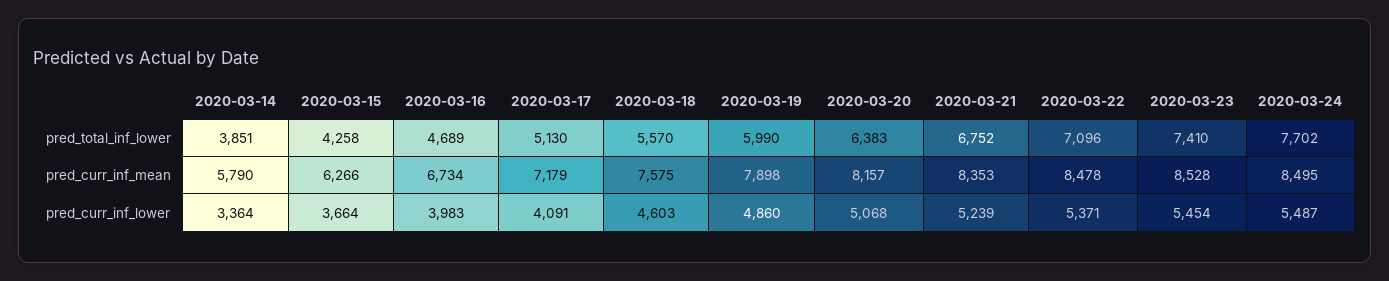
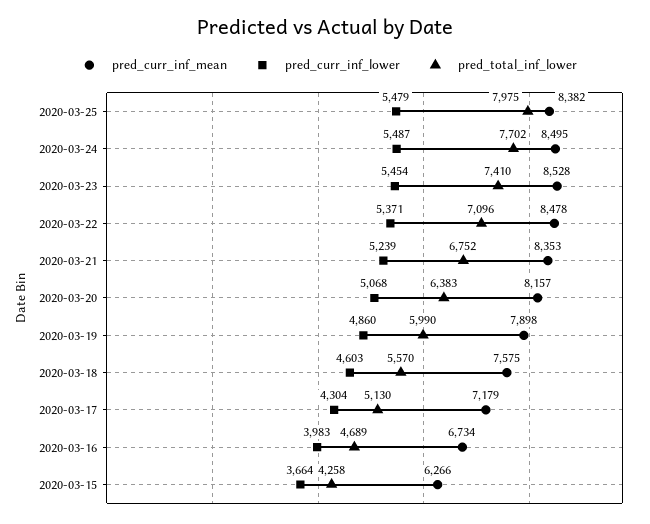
pred_total_inf_lower, 2020-03-14: 3851 -> none
pred_curr_inf_mean, 2020-03-14: 5790 -> none
pred_curr_inf_lower, 2020-03-14: 3364 -> none
pred_curr_inf_lower, 2020-03-17: 4091 -> 4304
pred_curr_inf_mean, 2020-03-25: none -> 8382
pred_curr_inf_lower, 2020-03-25: none -> 5479
pred_total_inf_lower, 2020-03-25: none -> 7975

